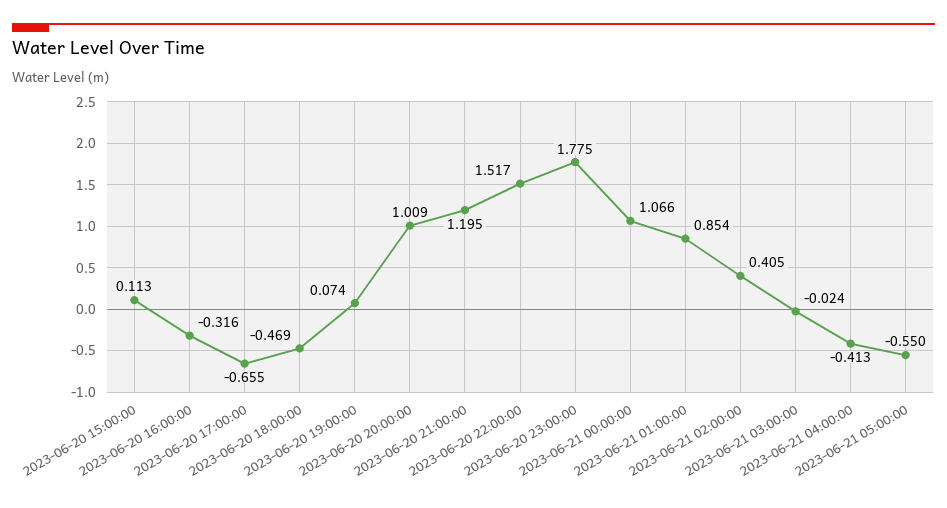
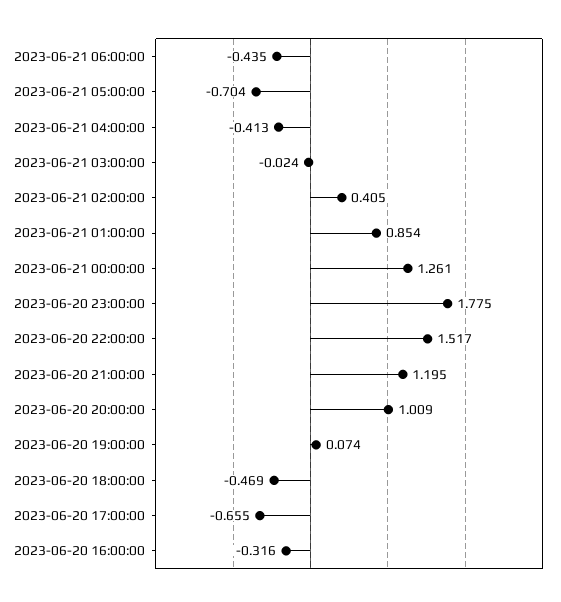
2023-06-20 15:00:00: 0.113 -> none
2023-06-21 00:00:00: 1.066 -> 1.261
2023-06-21 05:00:00: -0.55 -> -0.704
2023-06-21 06:00:00: none -> -0.435

